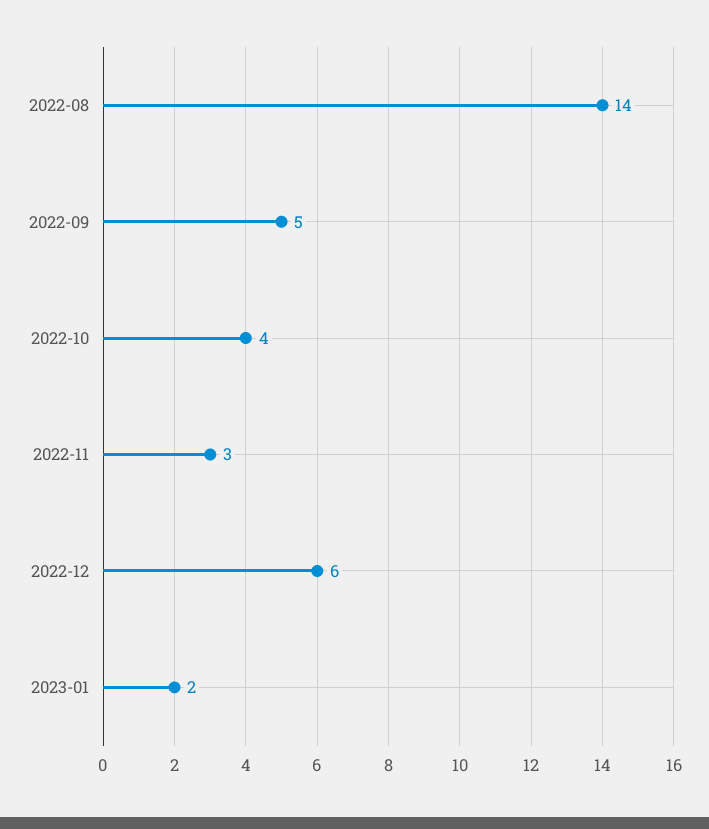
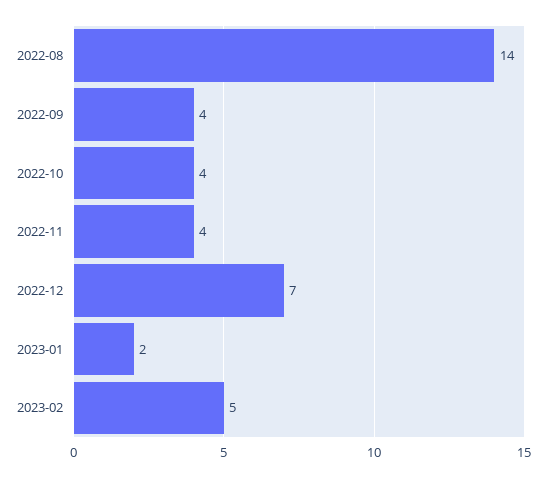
2022-09: 5 -> 4
2022-11: 3 -> 4
2022-12: 6 -> 7
2023-02: none -> 5

